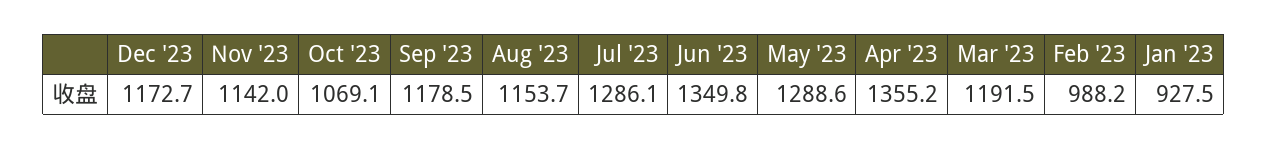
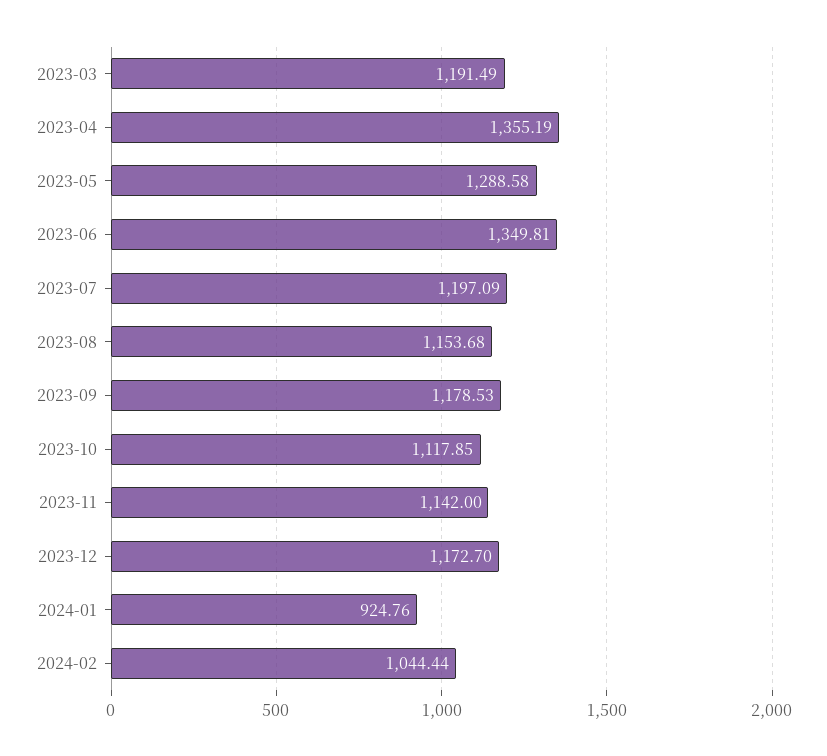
Oct '23: 1069.1 -> 1117.85
Jul '23: 1286.1 -> 1197.09
Feb '23: 988.2 -> none
Jan '23: 927.5 -> none
2024-01: none -> 924.76
2024-02: none -> 1044.44

